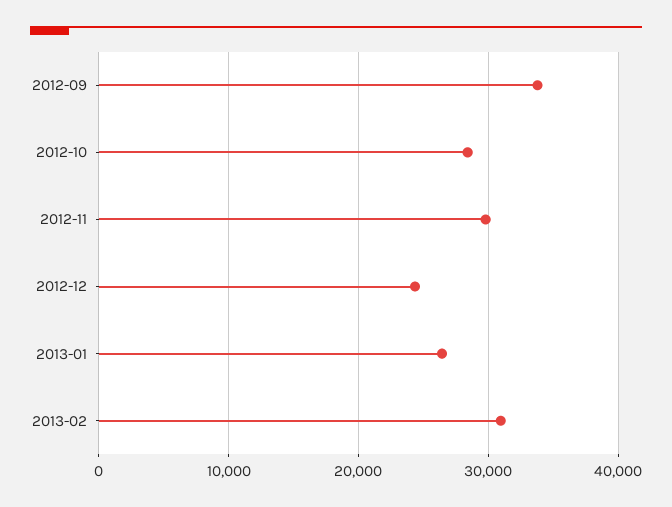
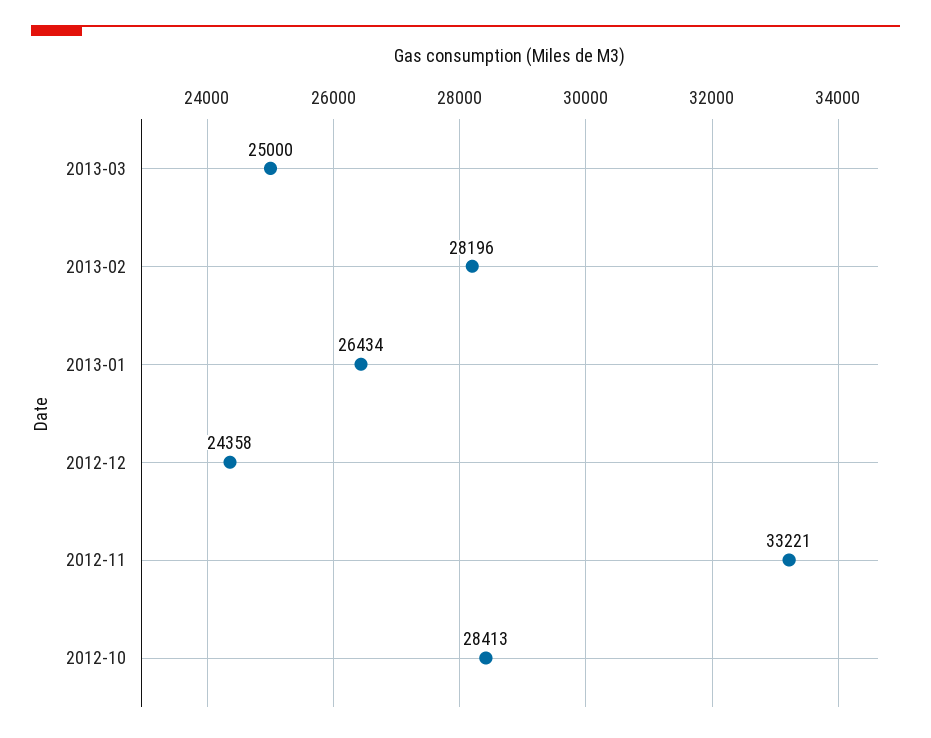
2012-09: 34000 -> none
2012-11: 30000 -> 33221
2013-02: 31000 -> 28196
2013-03: none -> 25000

